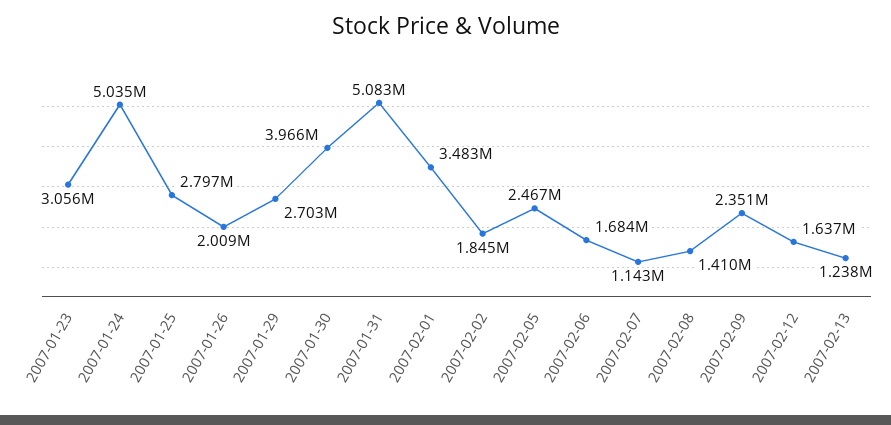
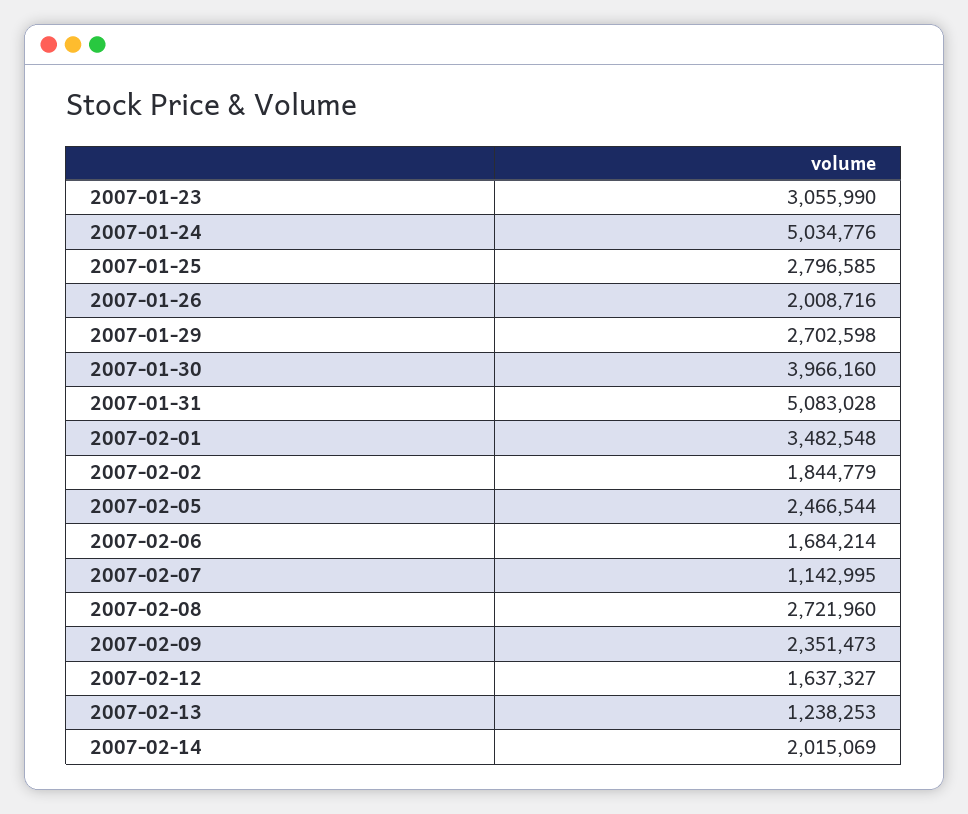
2007-02-08: 1410000 -> 2721960
2007-02-14: none -> 2015069

